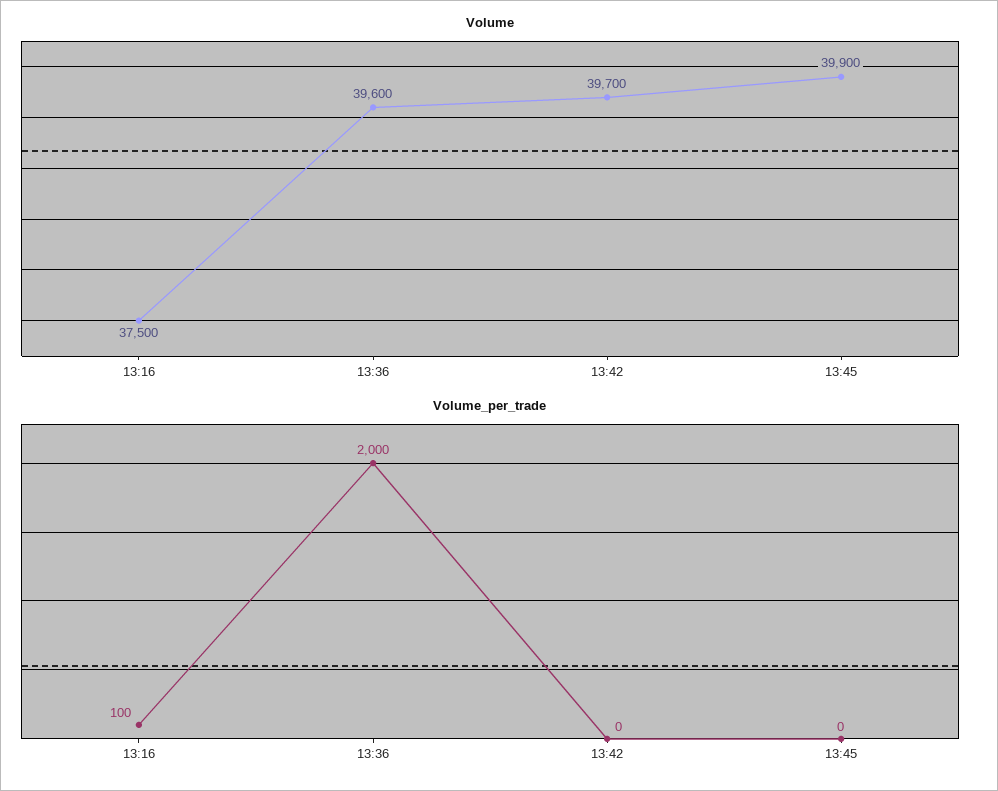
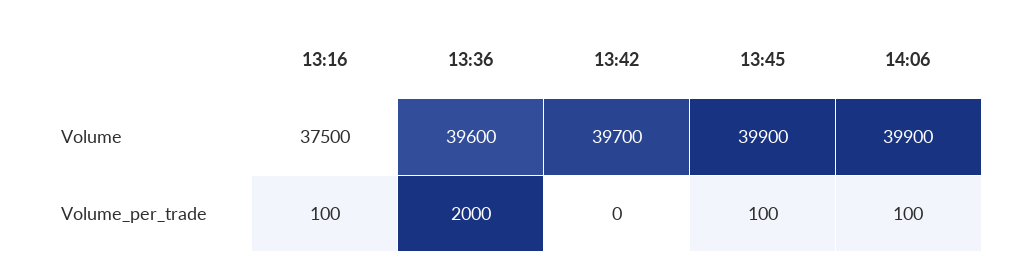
Volume_per_trade, 13:45: 0 -> 100
Volume, 14:06: none -> 39900
Volume_per_trade, 14:06: none -> 100

